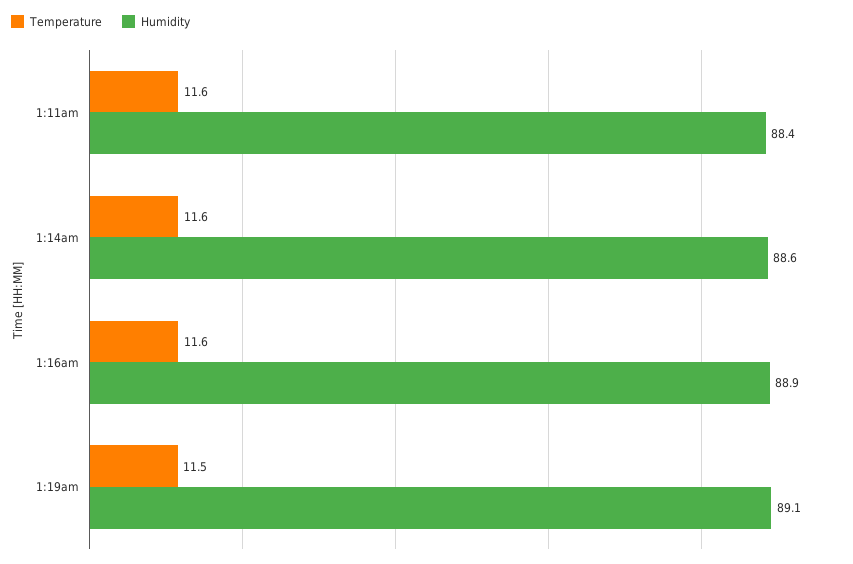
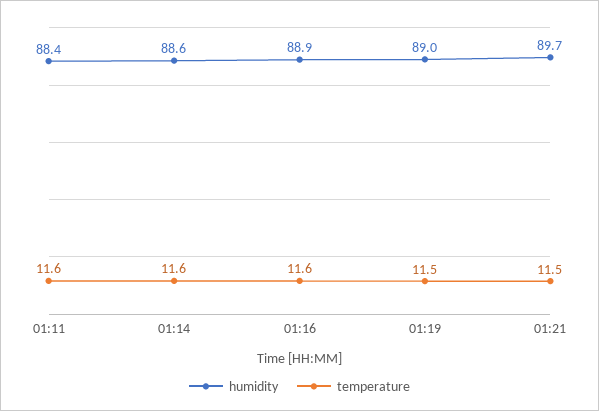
Humidity, 1:19am: 89.1 -> 89
Humidity, 01:21: none -> 89.7
Temperature, 01:21: none -> 11.5

